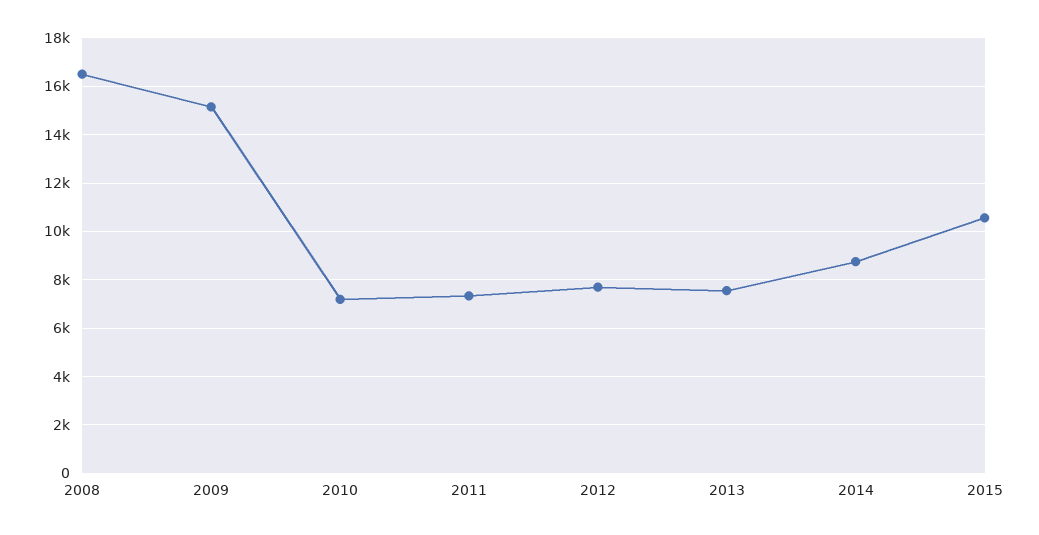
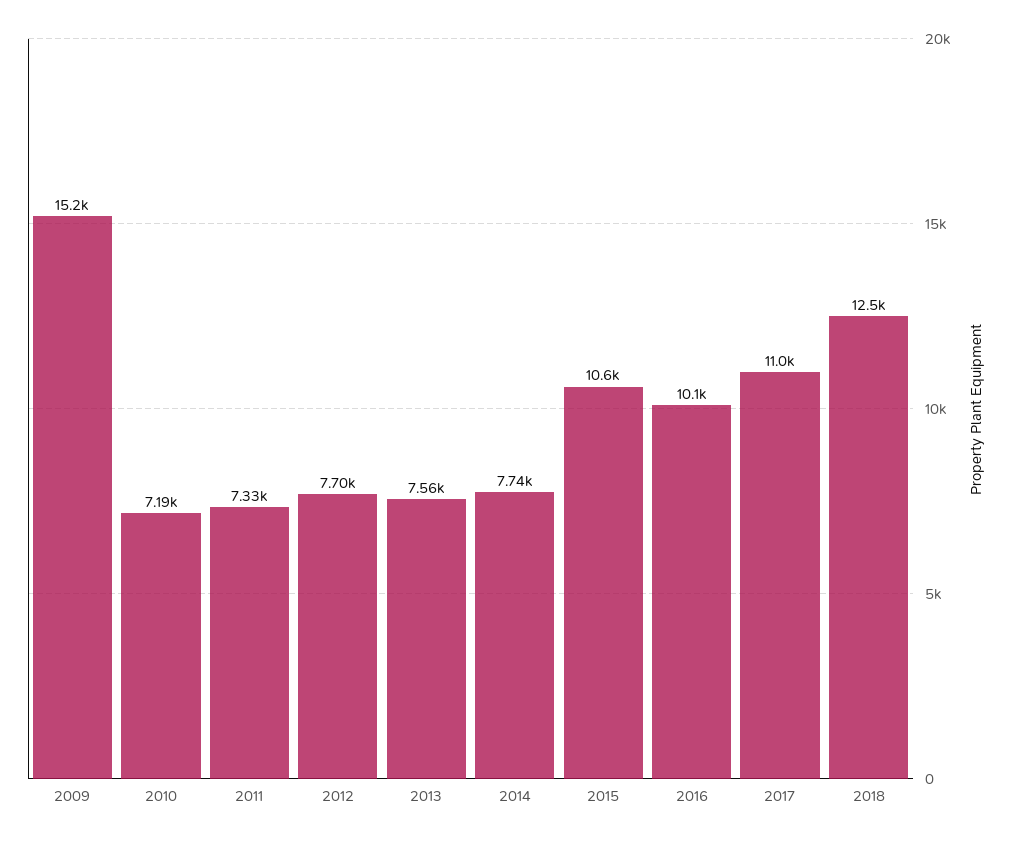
2008: 16500 -> none
2014: 8750 -> 7740
2016: none -> 10100
2017: none -> 11000
2018: none -> 12500

